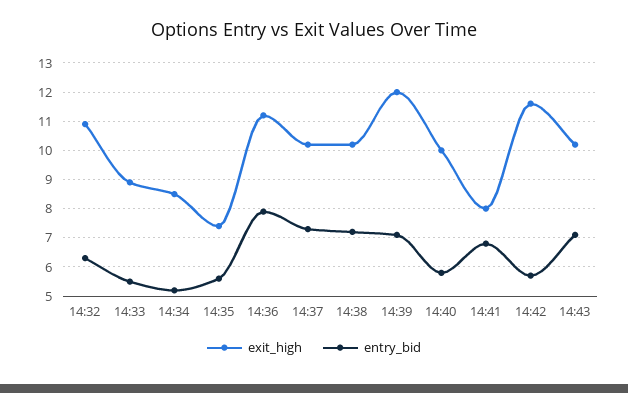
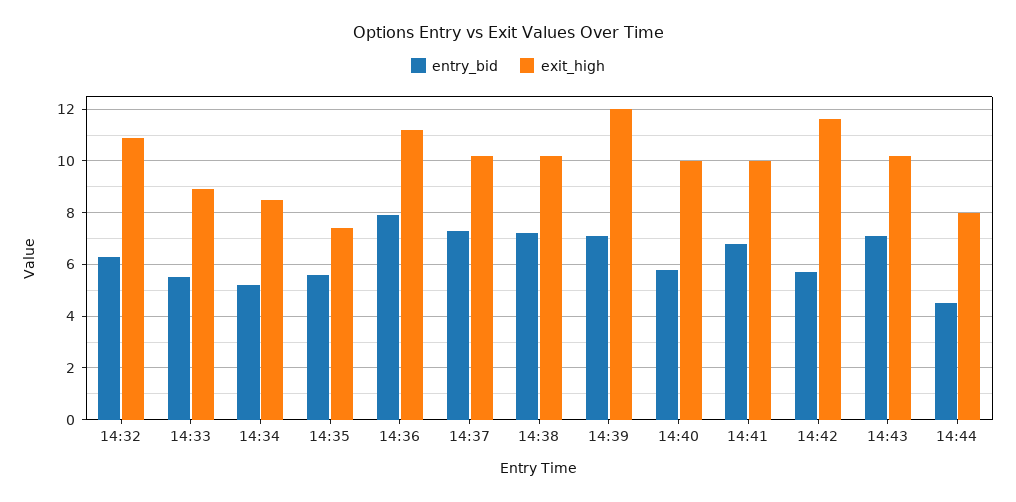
exit_high, 14:41: 8 -> 10
entry_bid, 14:44: none -> 4.5
exit_high, 14:44: none -> 8

